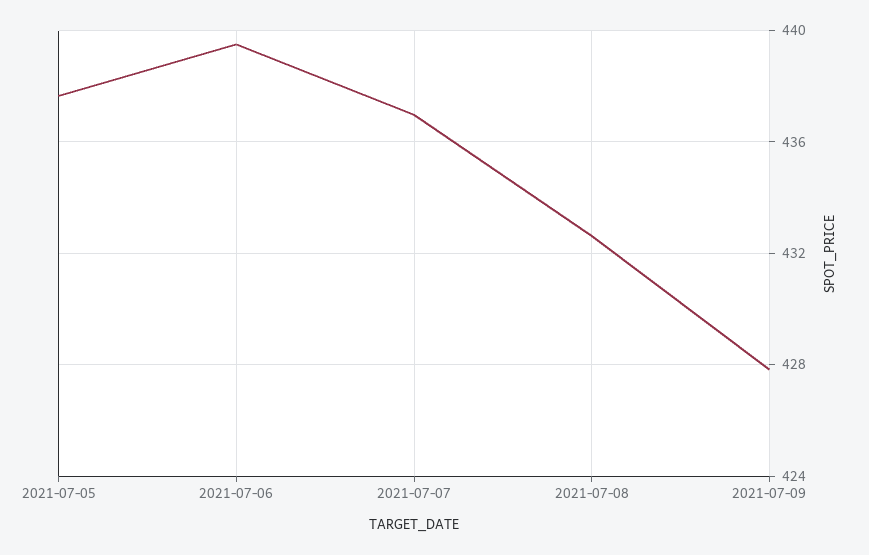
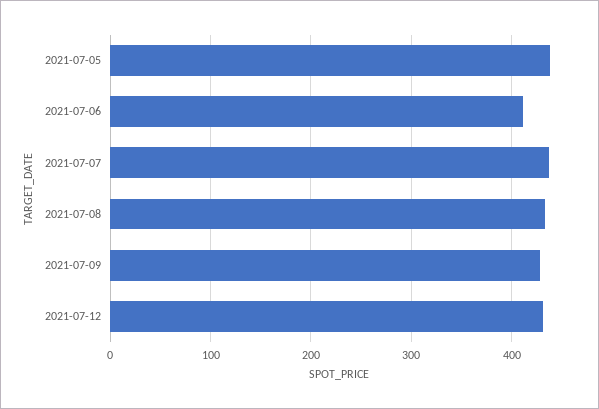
2021-07-06: 439.5 -> 410
2021-07-12: none -> 430

